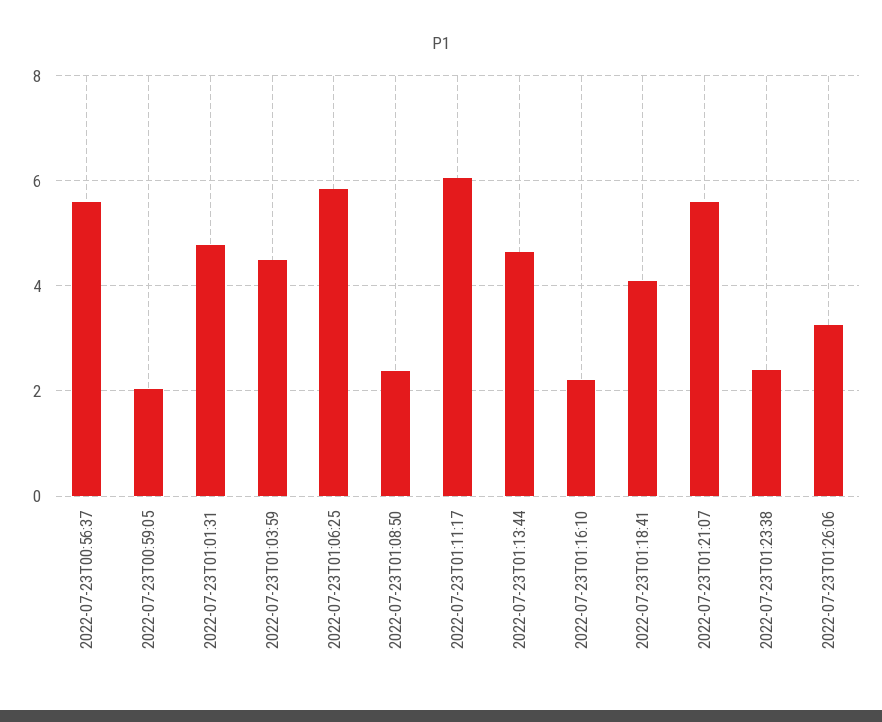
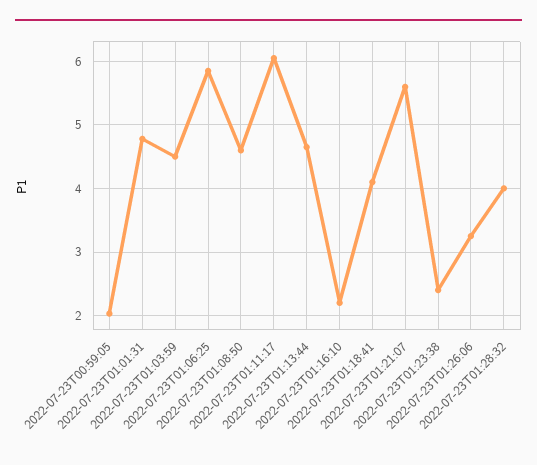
2022-07-23T00:56:37: 5.6 -> none
2022-07-23T01:08:50: 2.4 -> 4.6
2022-07-23T01:28:32: none -> 4

